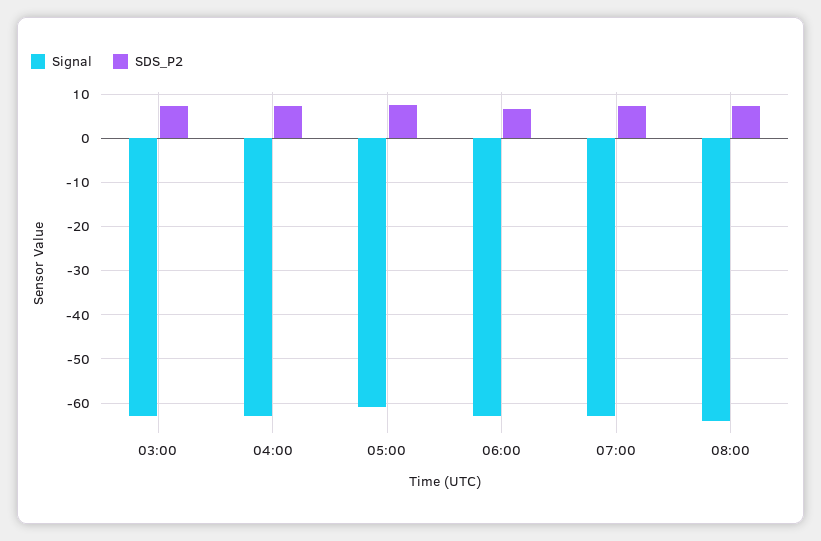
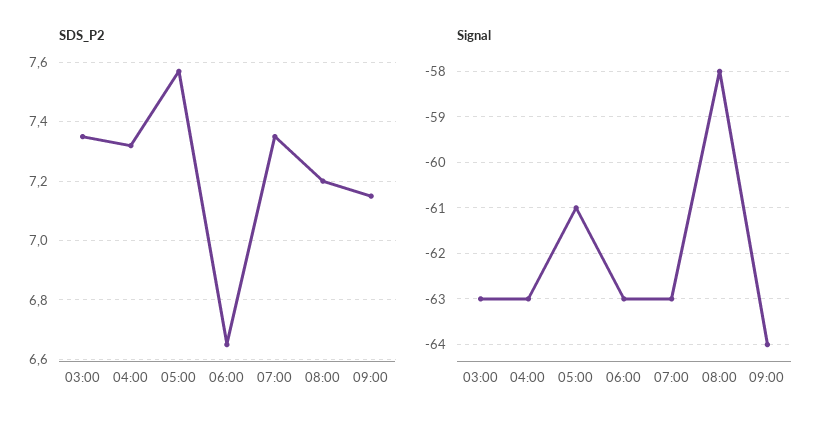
Signal, 08:00: -64 -> -58
SDS_P2, 09:00: none -> 7.15
Signal, 09:00: none -> -64

